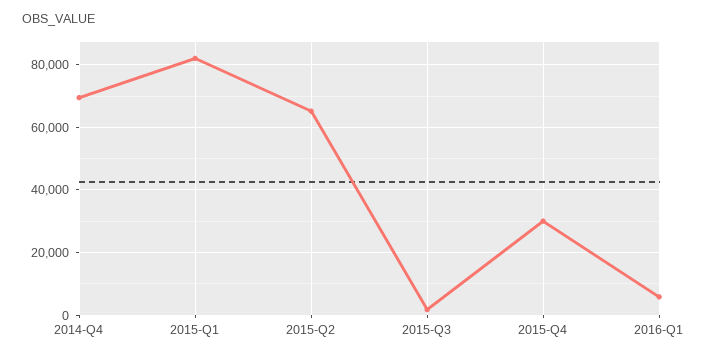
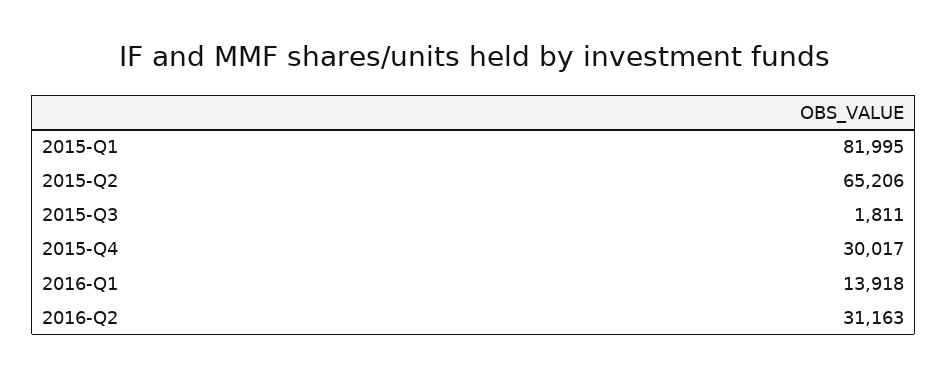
2014-Q4: 70000 -> none
2016-Q1: 6000 -> 13918
2016-Q2: none -> 31163

